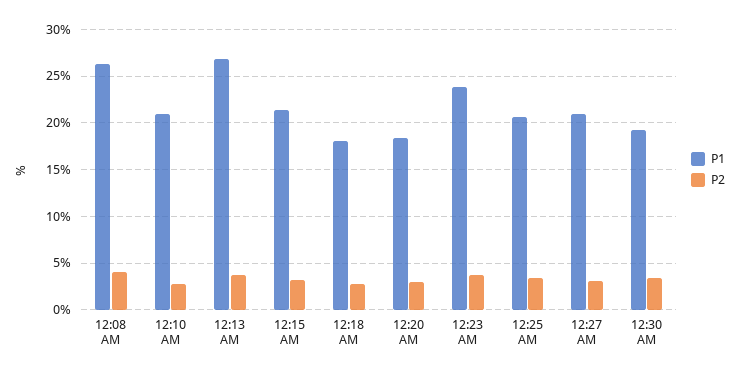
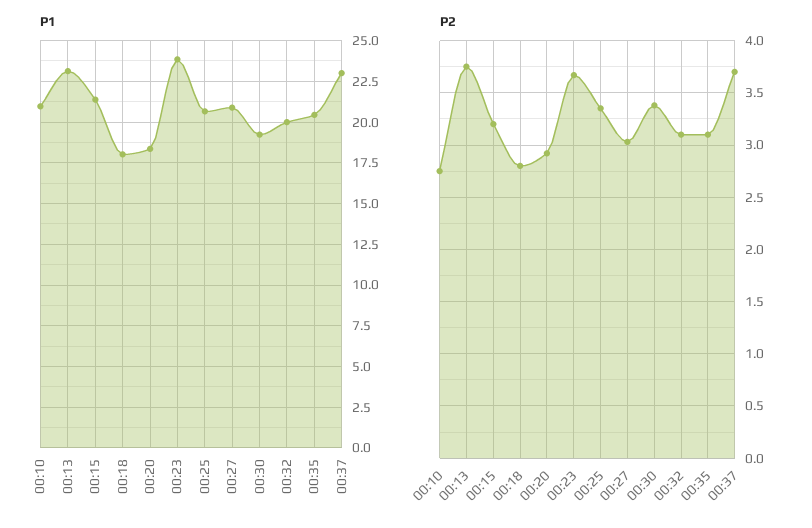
P1, 12:08 AM: 26 -> none
P2, 12:08 AM: 4 -> none
P1, 12:13 AM: 27 -> 23
P1, 00:32: none -> 20
P1, 00:35: none -> 20.5
P1, 00:37: none -> 23
P2, 00:32: none -> 3.1
P2, 00:35: none -> 3.1
P2, 00:37: none -> 3.7

